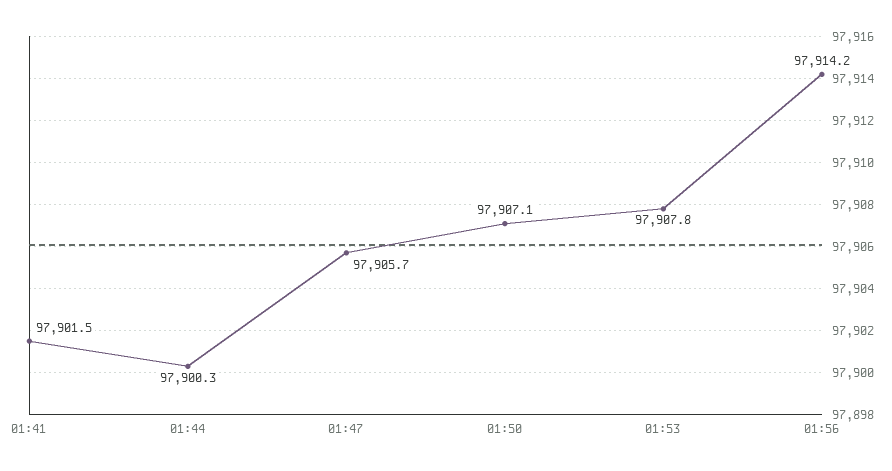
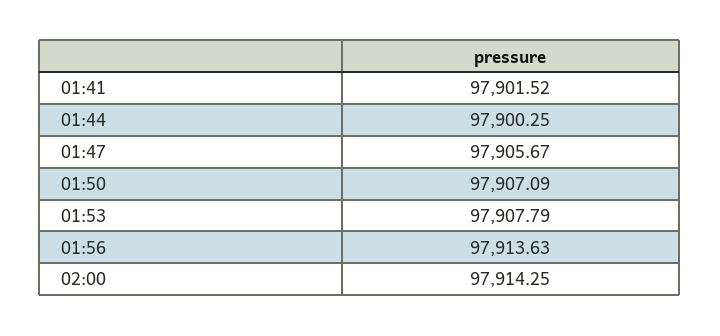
01:56: 97914.2 -> 97913.63
02:00: none -> 97914.25

